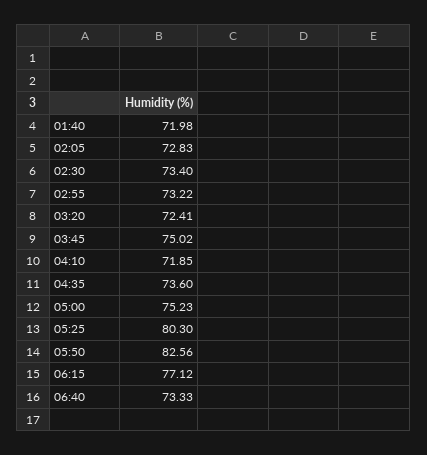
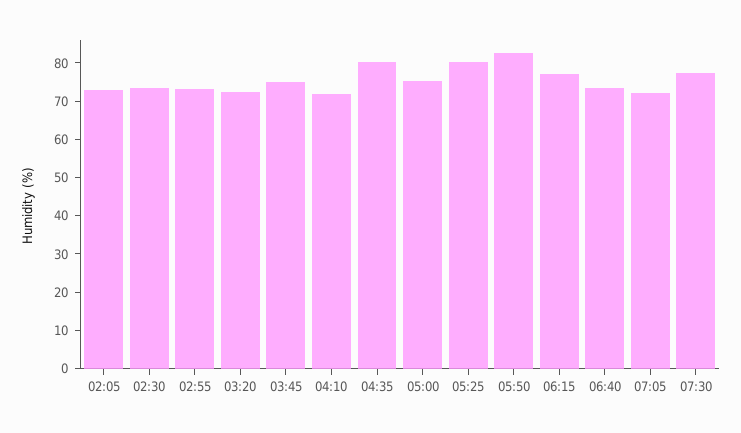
01:40: 71.98 -> none
04:35: 73.6 -> 80
07:05: none -> 72.5
07:30: none -> 77.5

